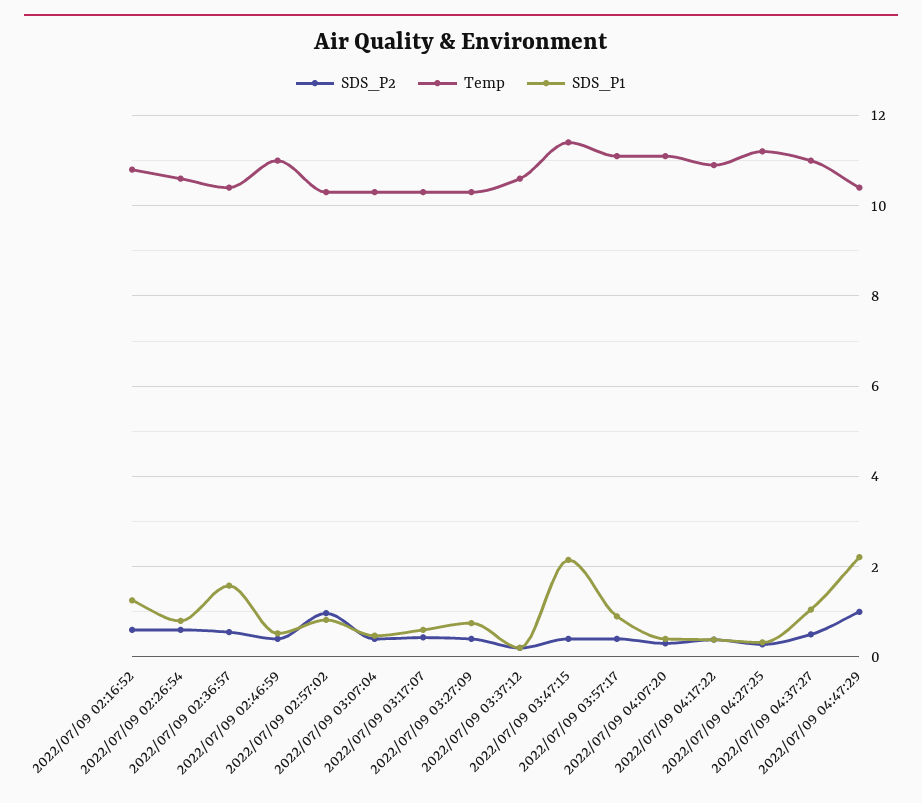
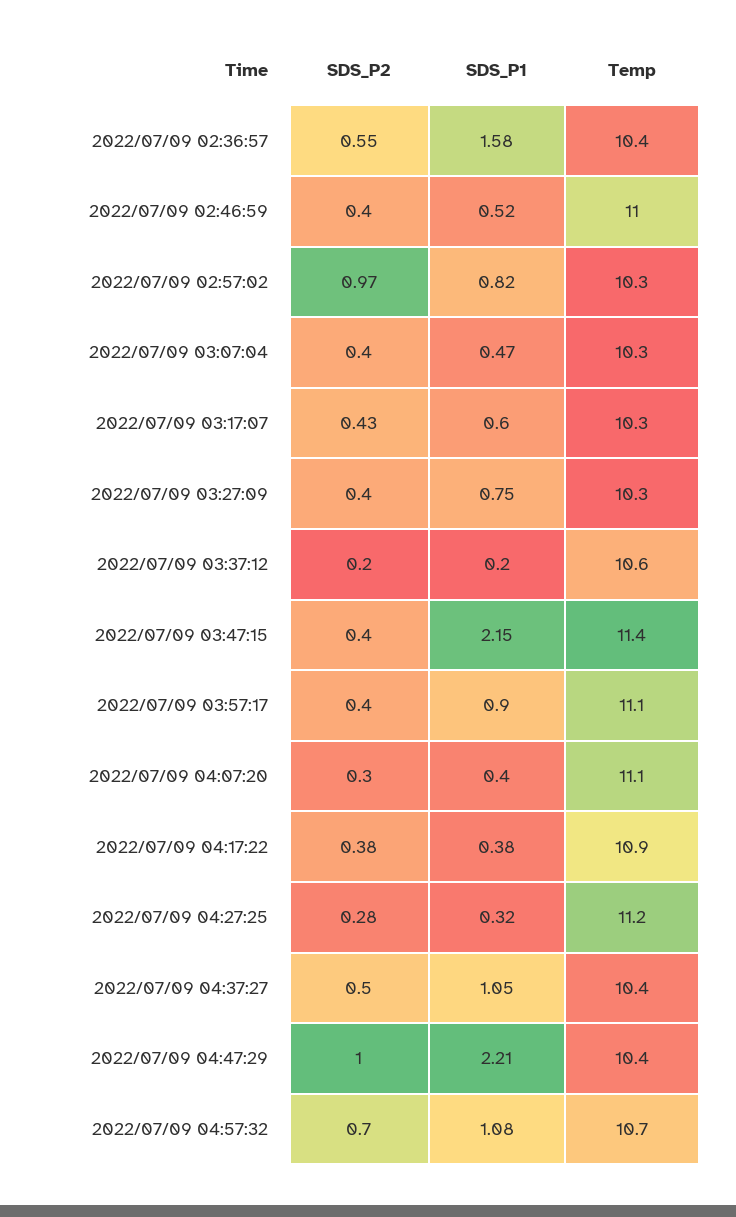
SDS_P2, 2022/07/09 02:16:52: 0.6 -> none
Temp, 2022/07/09 02:16:52: 10.8 -> none
SDS_P1, 2022/07/09 02:16:52: 1.2 -> none
SDS_P2, 2022/07/09 02:26:54: 0.6 -> none
Temp, 2022/07/09 02:26:54: 10.6 -> none
SDS_P1, 2022/07/09 02:26:54: 0.8 -> none
Temp, 2022/07/09 04:37:27: 11 -> 10.4
SDS_P2, 2022/07/09 04:57:32: none -> 0.7
SDS_P1, 2022/07/09 04:57:32: none -> 1.08
Temp, 2022/07/09 04:57:32: none -> 10.7

